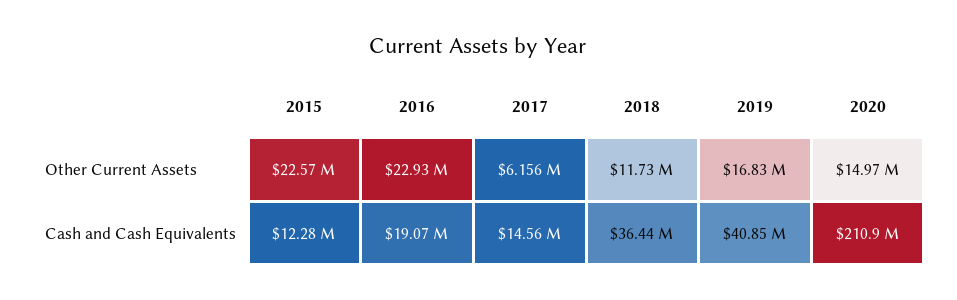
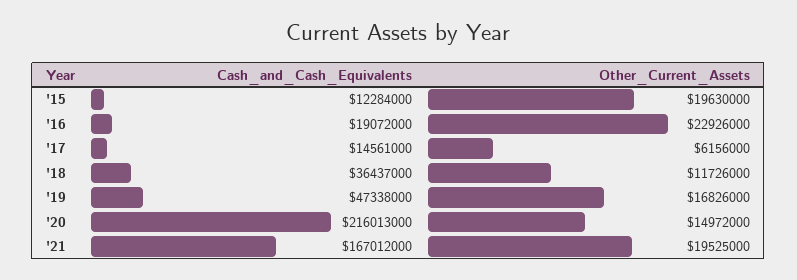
2015, Other Current Assets: 22570000 -> 19630000
2019, Cash and Cash Equivalents: 40850000 -> 47338000
2020, Cash and Cash Equivalents: 210900000 -> 216013000
'21, Cash and Cash Equivalents: none -> 167012000
'21, Other Current Assets: none -> 19525000

